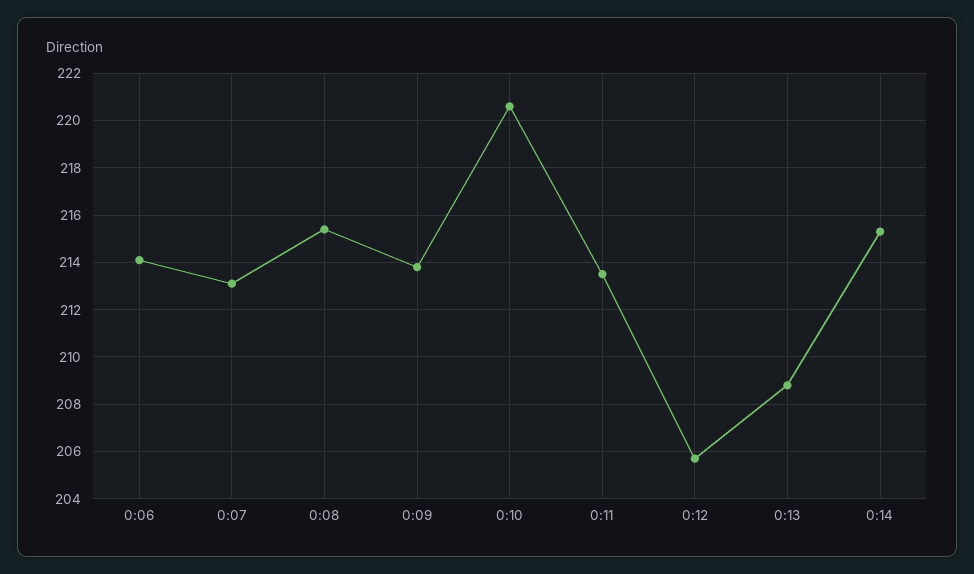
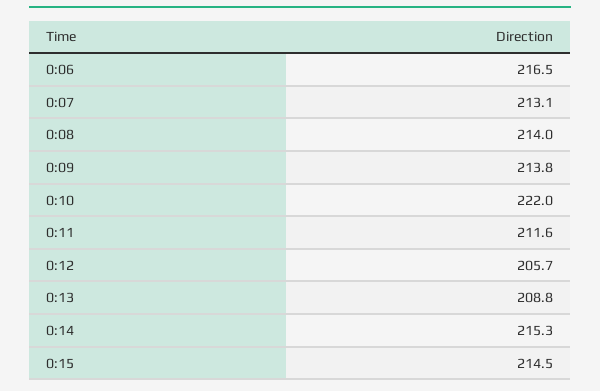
0:06: 214 -> 216.5
0:08: 215.5 -> 214
0:10: 220.5 -> 222
0:11: 213.5 -> 211.6
0:15: none -> 214.5

